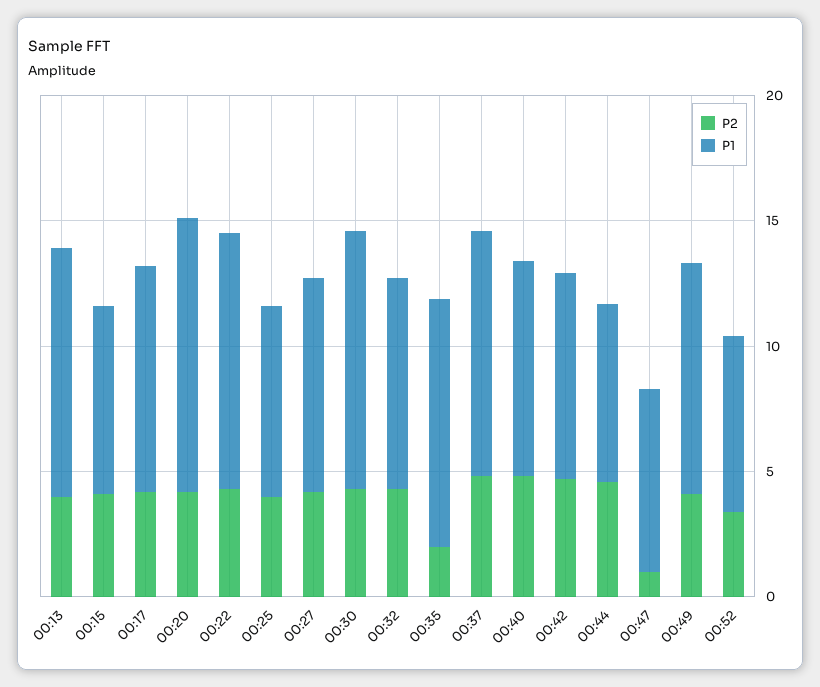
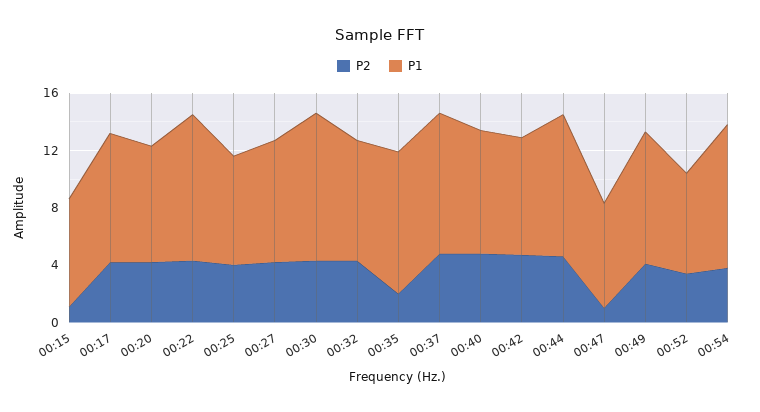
P2, 00:13: 4 -> none
P1, 00:13: 10 -> none
P2, 00:15: 4 -> 1
P1, 00:20: 11 -> 8
P1, 00:44: 7 -> 10
P2, 00:54: none -> 4
P1, 00:54: none -> 10

